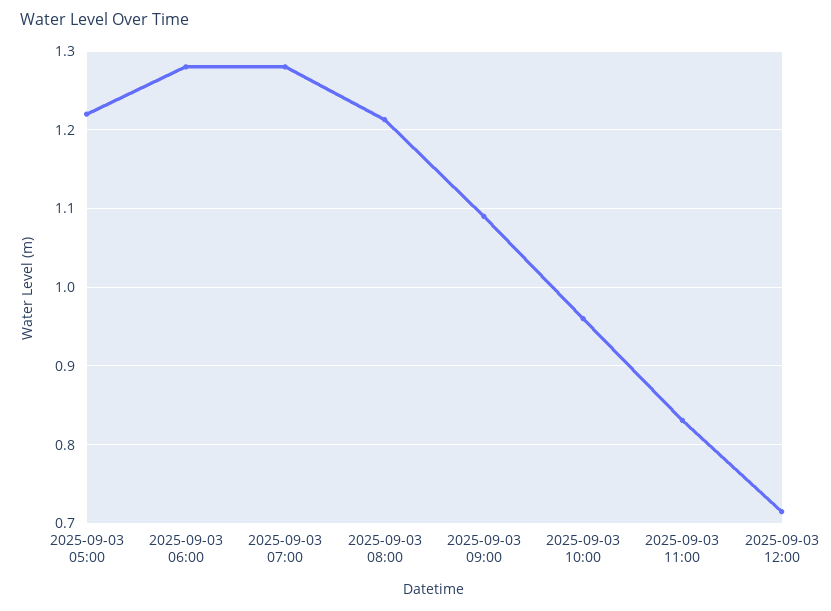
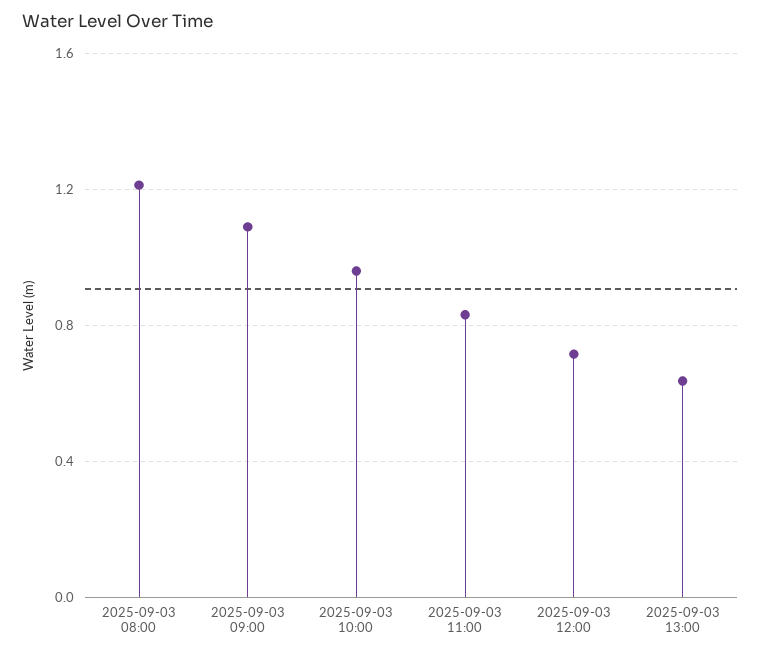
2025-09-03 05:00: 1.22 -> none
2025-09-03 06:00: 1.28 -> none
2025-09-03 07:00: 1.28 -> none
2025-09-03 13:00: none -> 0.65

